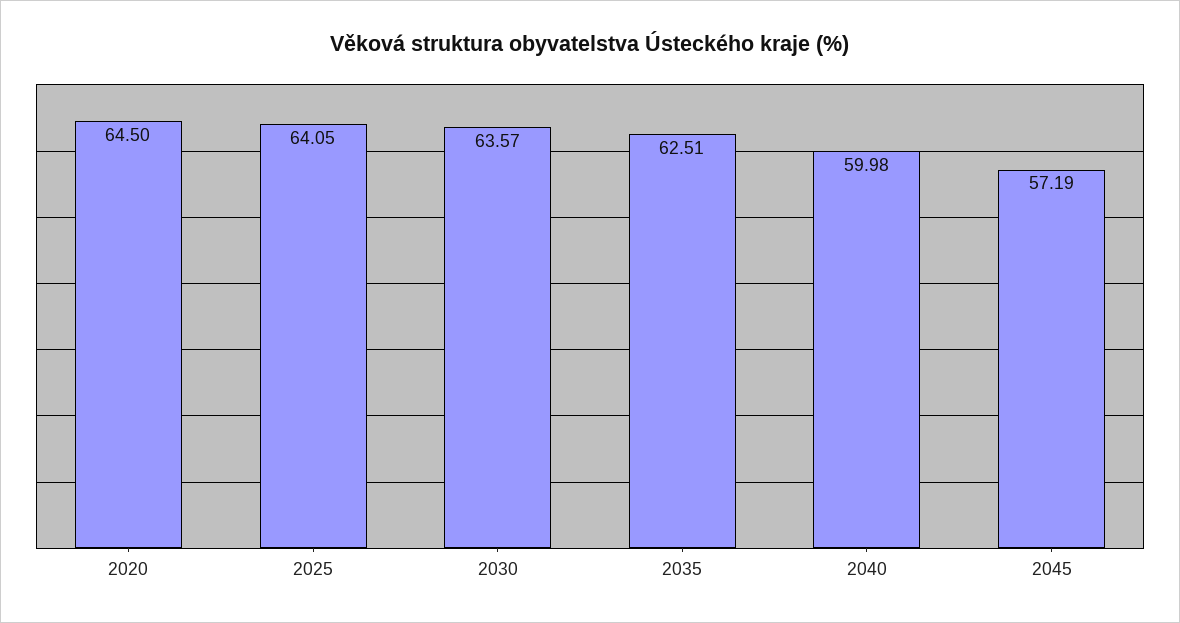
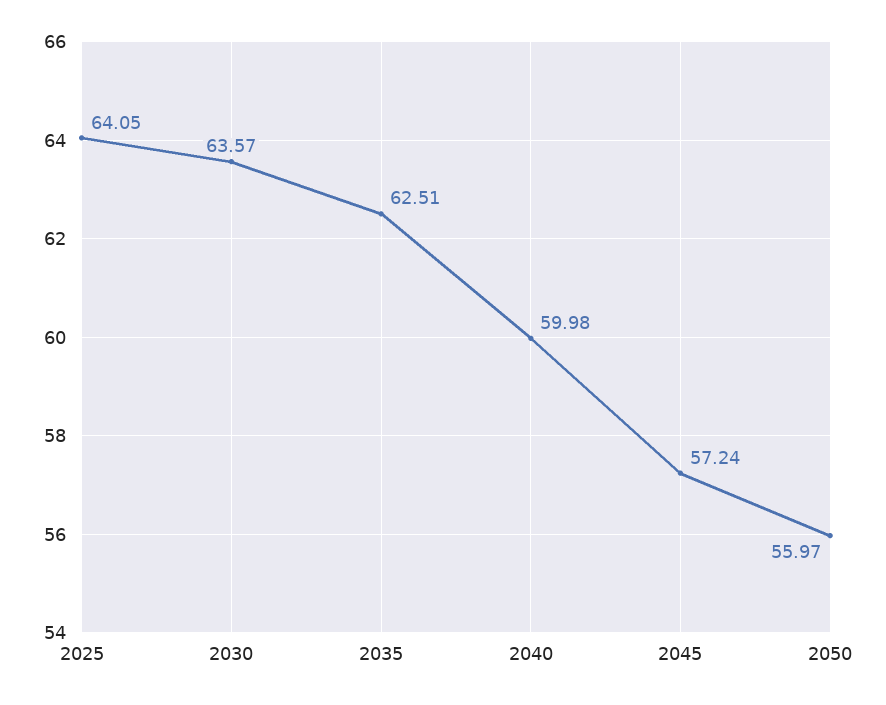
2020: 64.5 -> none
2045: 57.19 -> 57.24
2050: none -> 55.97

